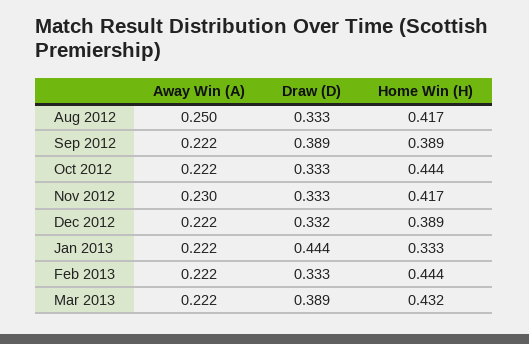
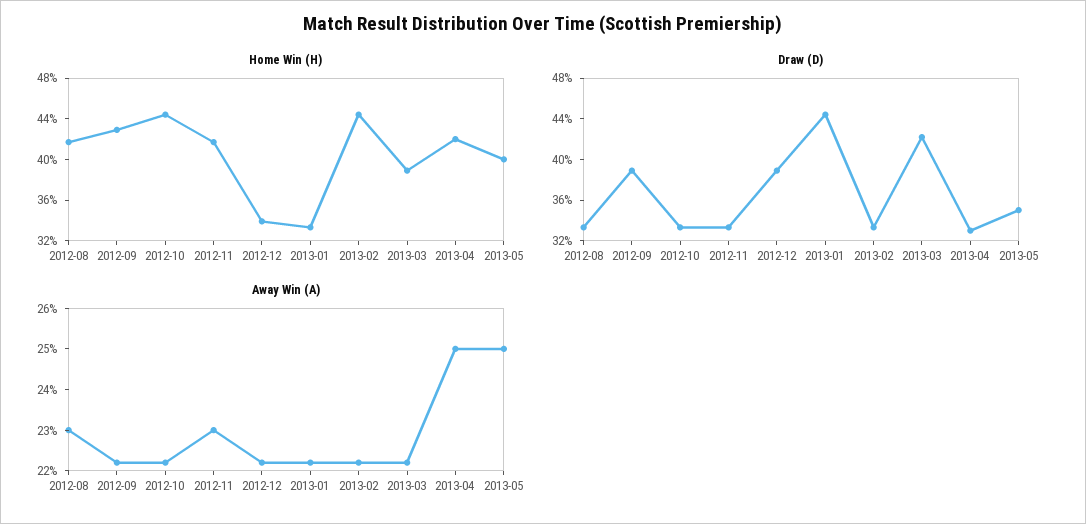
Away Win (A), Aug 2012: 0.25 -> 0.23
Home Win (H), Sep 2012: 0.389 -> 0.43
Draw (D), Dec 2012: 0.332 -> 0.39
Home Win (H), Dec 2012: 0.389 -> 0.34
Draw (D), Mar 2013: 0.389 -> 0.42
Home Win (H), Mar 2013: 0.432 -> 0.39
Home Win (H), 2013-04: none -> 0.42
Home Win (H), 2013-05: none -> 0.4
Draw (D), 2013-04: none -> 0.33
Draw (D), 2013-05: none -> 0.35
Away Win (A), 2013-04: none -> 0.25
Away Win (A), 2013-05: none -> 0.25

